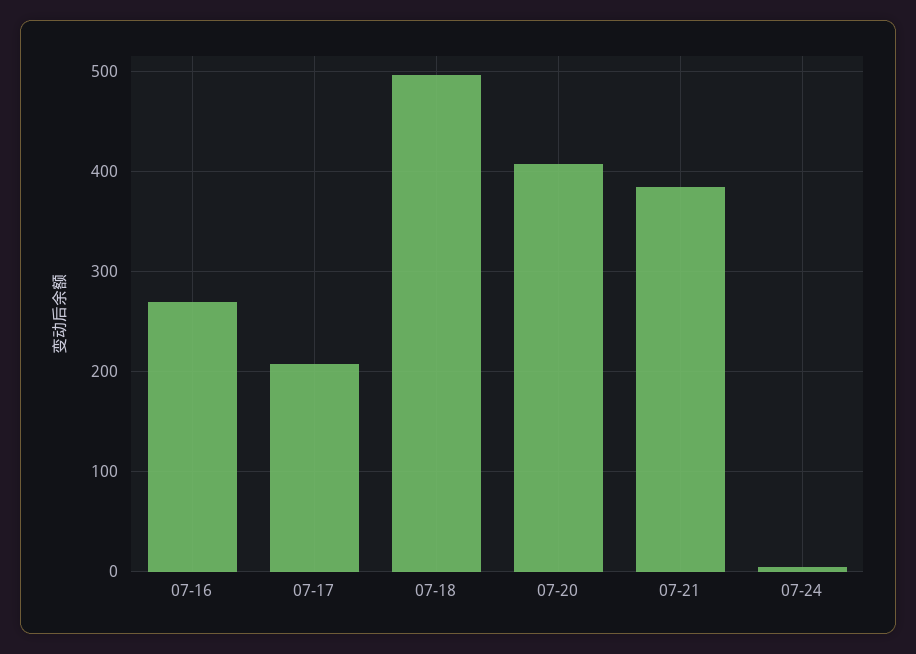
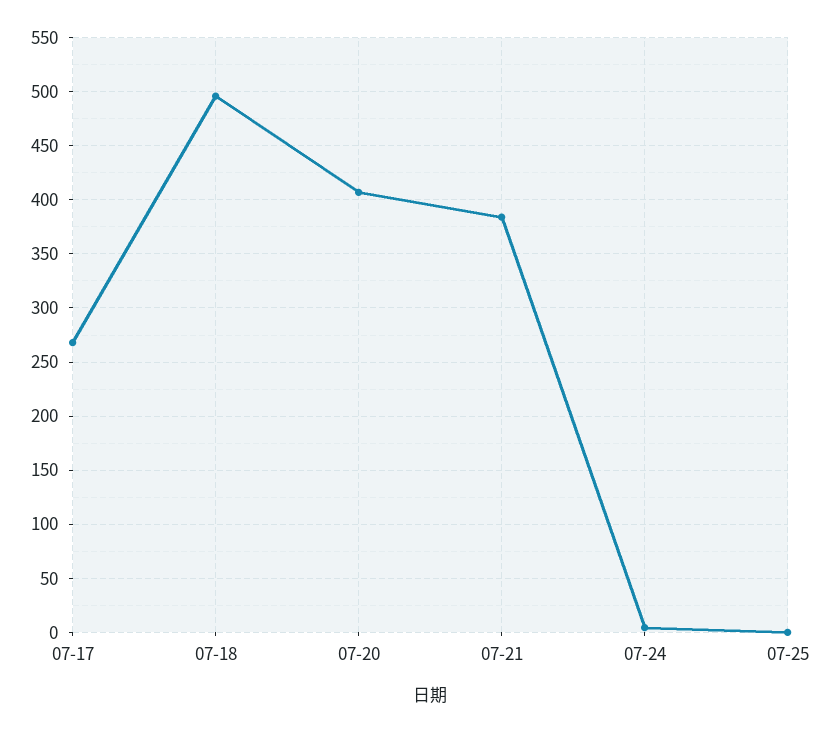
07-16: 270 -> none
07-17: 210 -> 270
07-25: none -> 0

